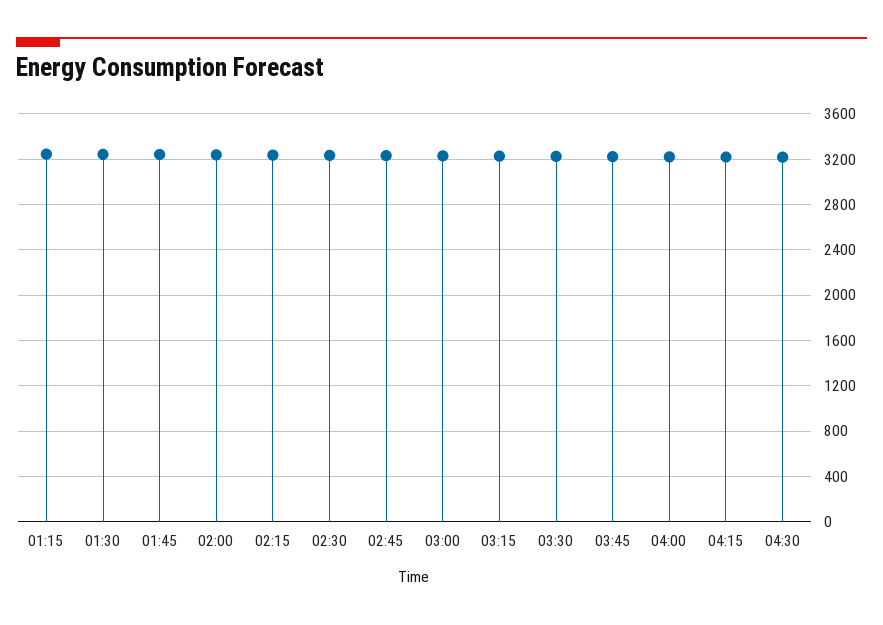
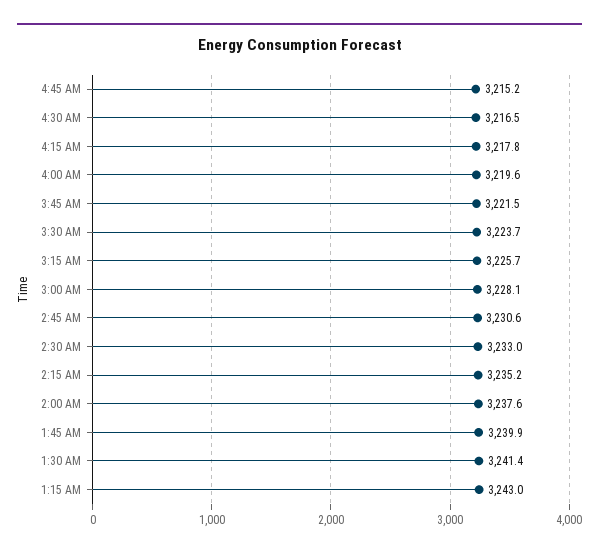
4:45 AM: none -> 3215.2

